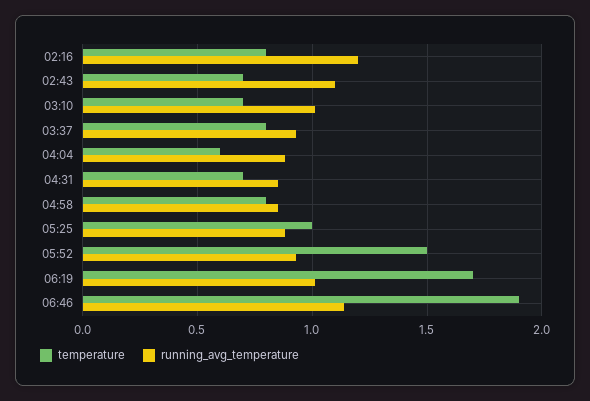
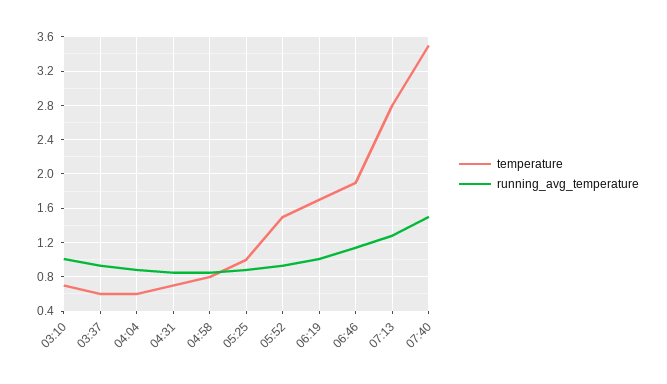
temperature, 02:16: 0.8 -> none
running_avg_temperature, 02:16: 1.2 -> none
temperature, 02:43: 0.7 -> none
running_avg_temperature, 02:43: 1.1 -> none
temperature, 03:37: 0.8 -> 0.6
temperature, 07:13: none -> 2.8
running_avg_temperature, 07:13: none -> 1.3
temperature, 07:40: none -> 3.5
running_avg_temperature, 07:40: none -> 1.5

